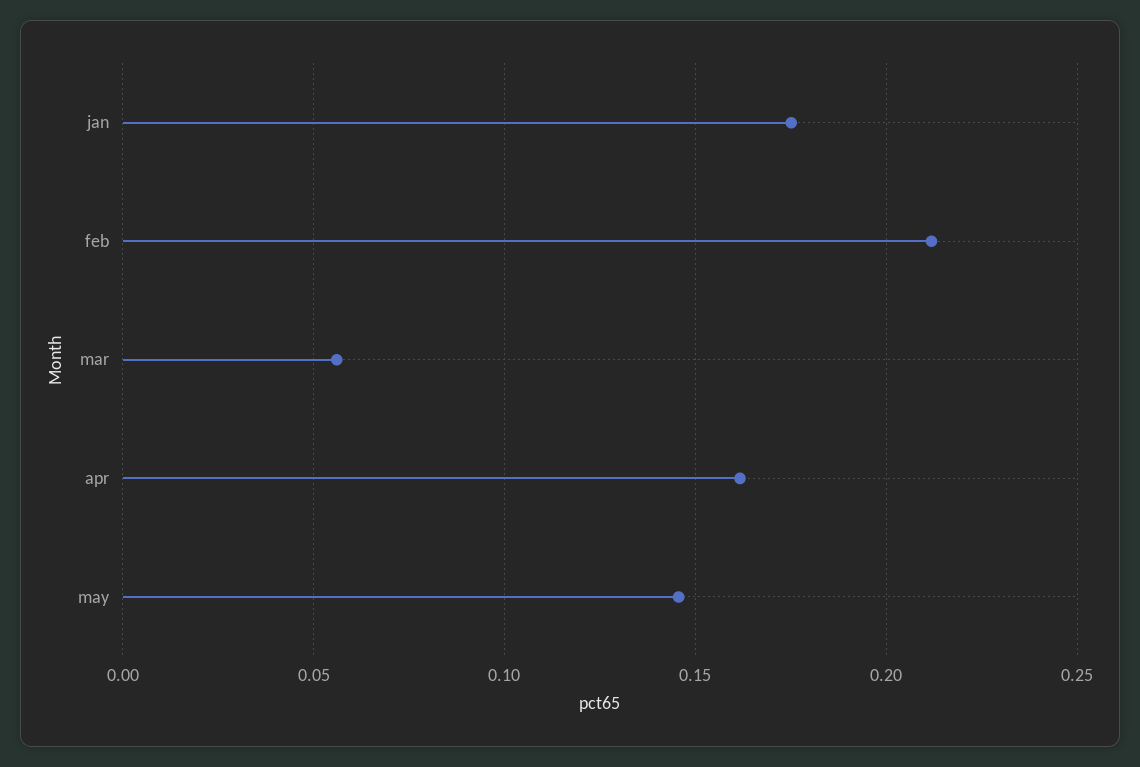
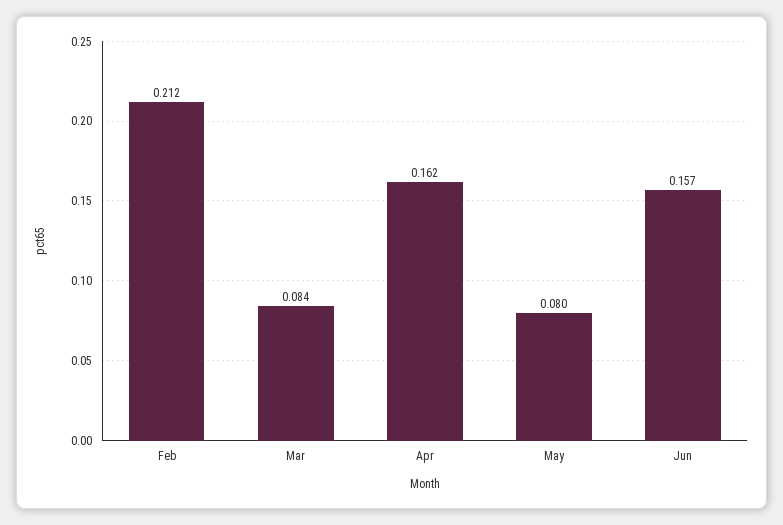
jan: 0.175 -> none
mar: 0.055 -> 0.084
may: 0.145 -> 0.08
Jun: none -> 0.157

